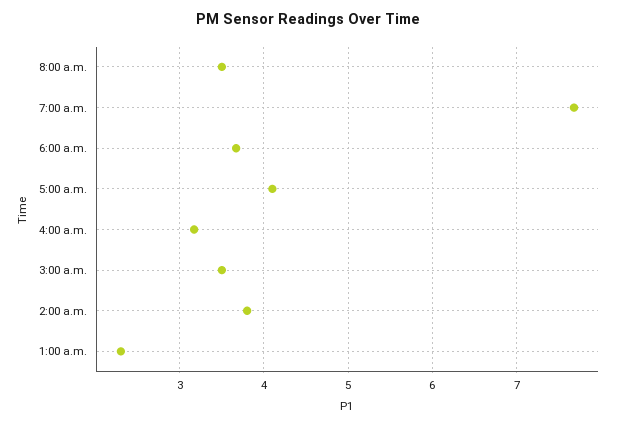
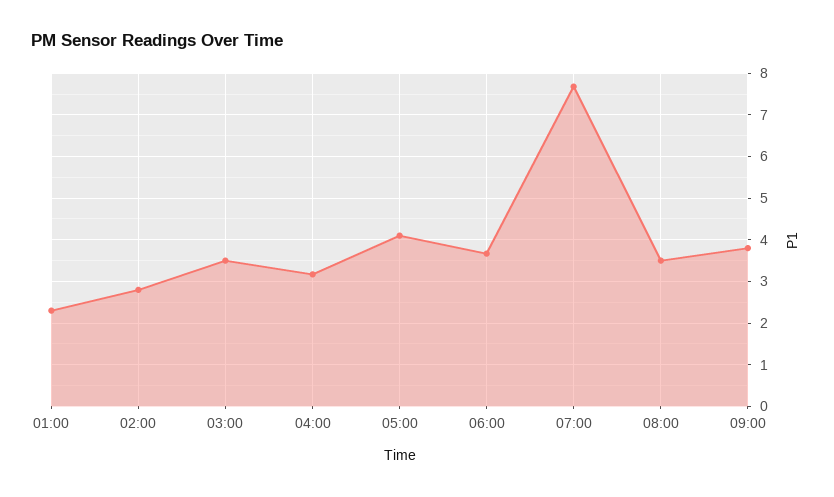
2:00 a.m.: 3.8 -> 2.8
09:00: none -> 3.8

